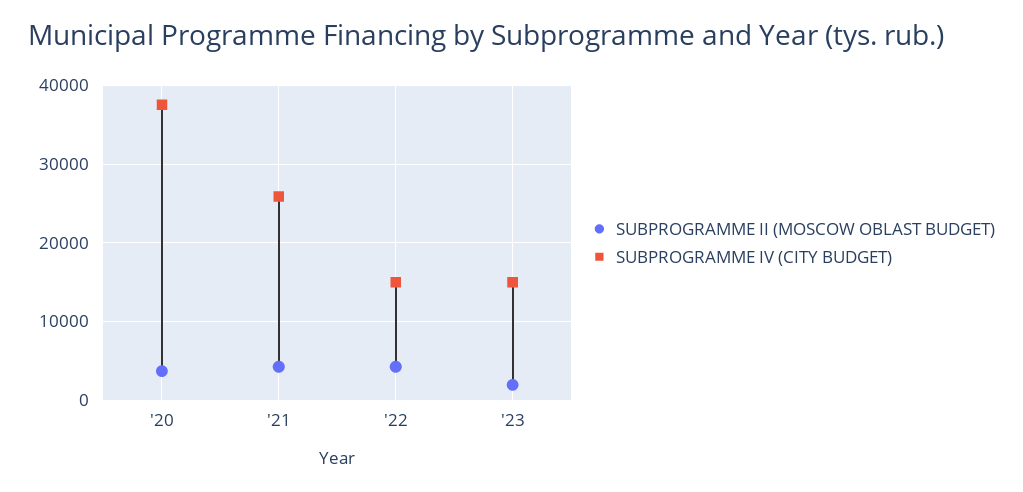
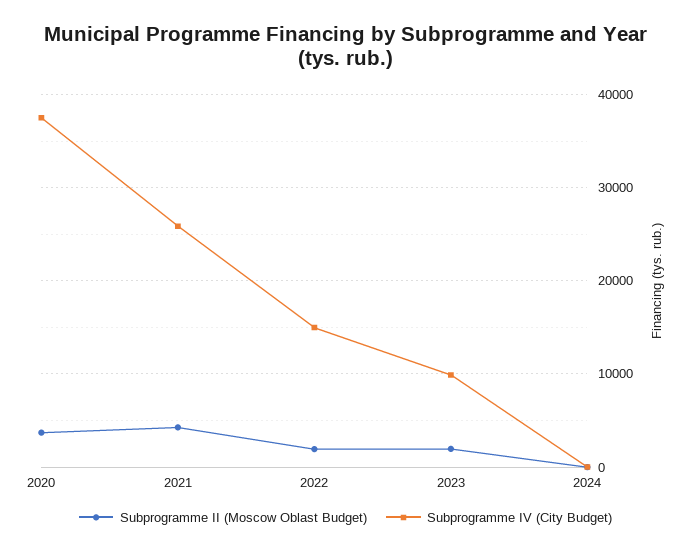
SUBPROGRAMME II (MOSCOW OBLAST BUDGET), '22: 4000 -> 2000
SUBPROGRAMME IV (CITY BUDGET), '23: 15000 -> 10000
SUBPROGRAMME II (MOSCOW OBLAST BUDGET), 2024: none -> 0
SUBPROGRAMME IV (CITY BUDGET), 2024: none -> 0

